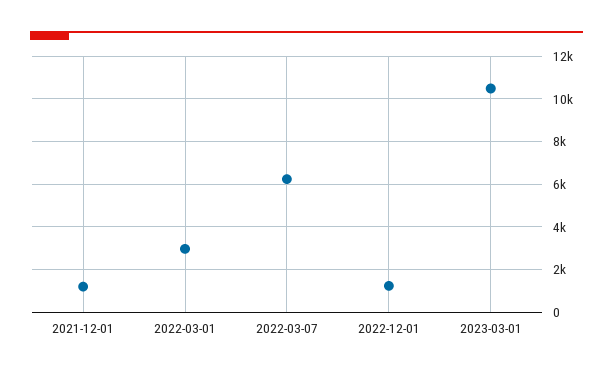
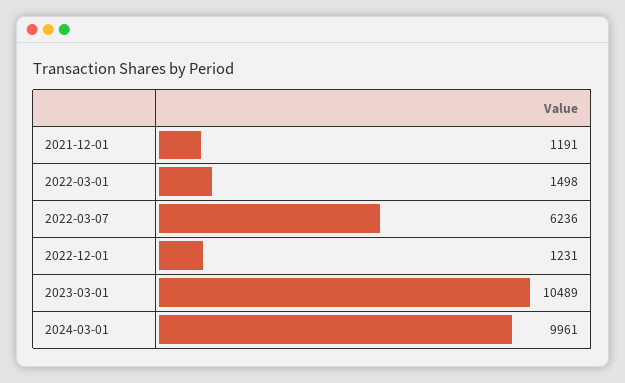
2022-03-01: 3000 -> 1498
2024-03-01: none -> 9961

